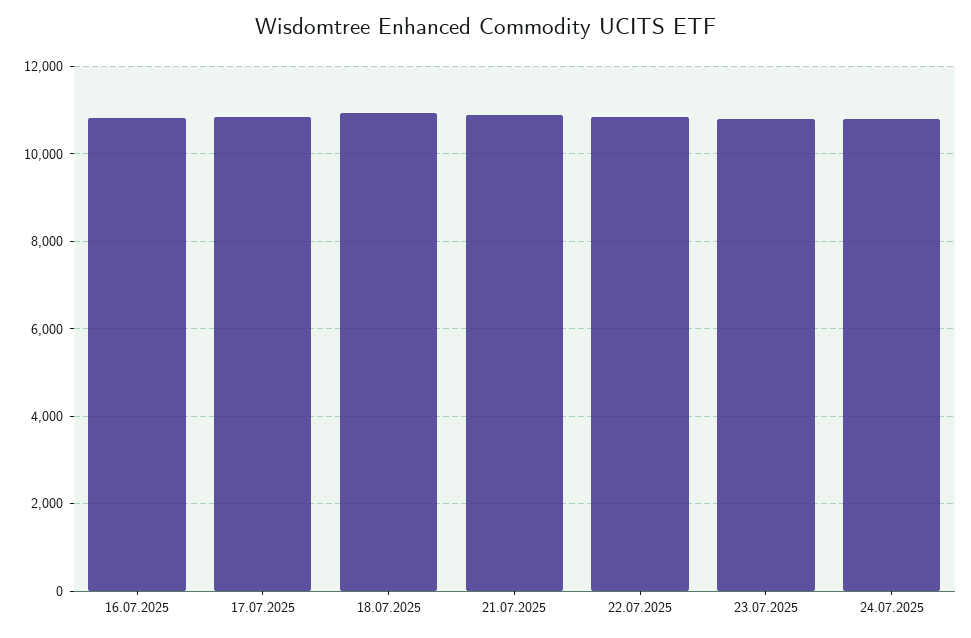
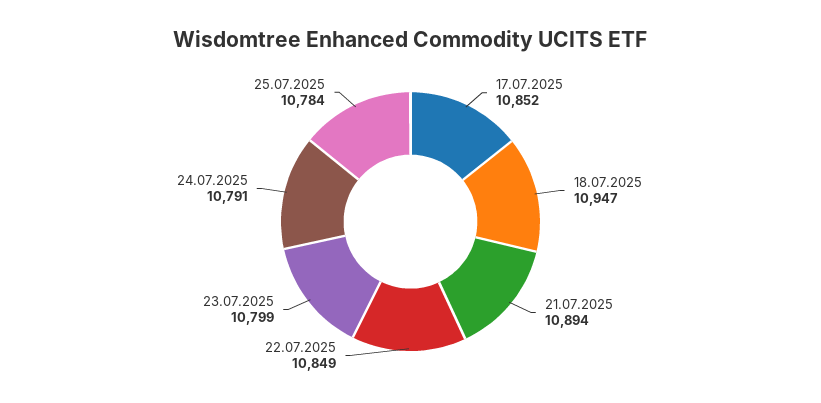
16.07.2025: 10800 -> none
25.07.2025: none -> 10784

